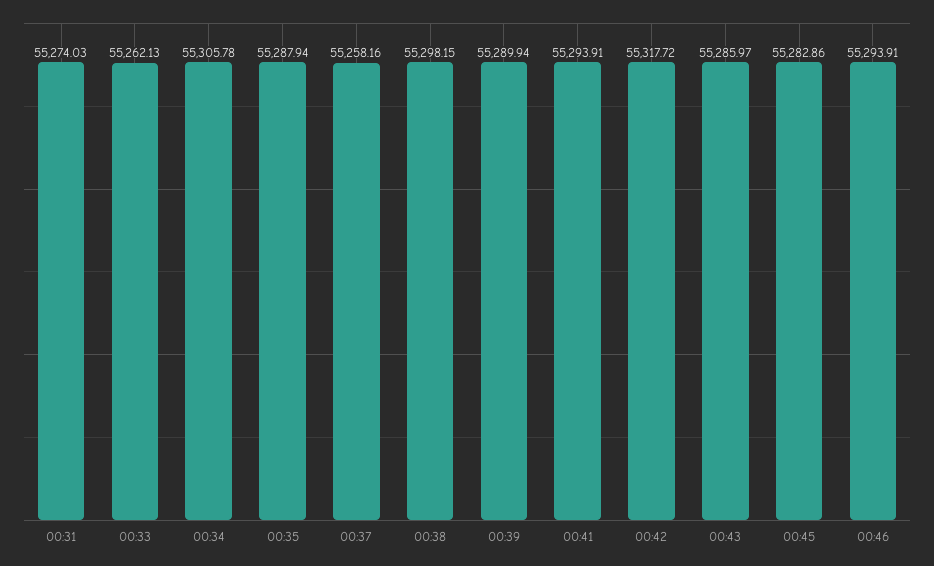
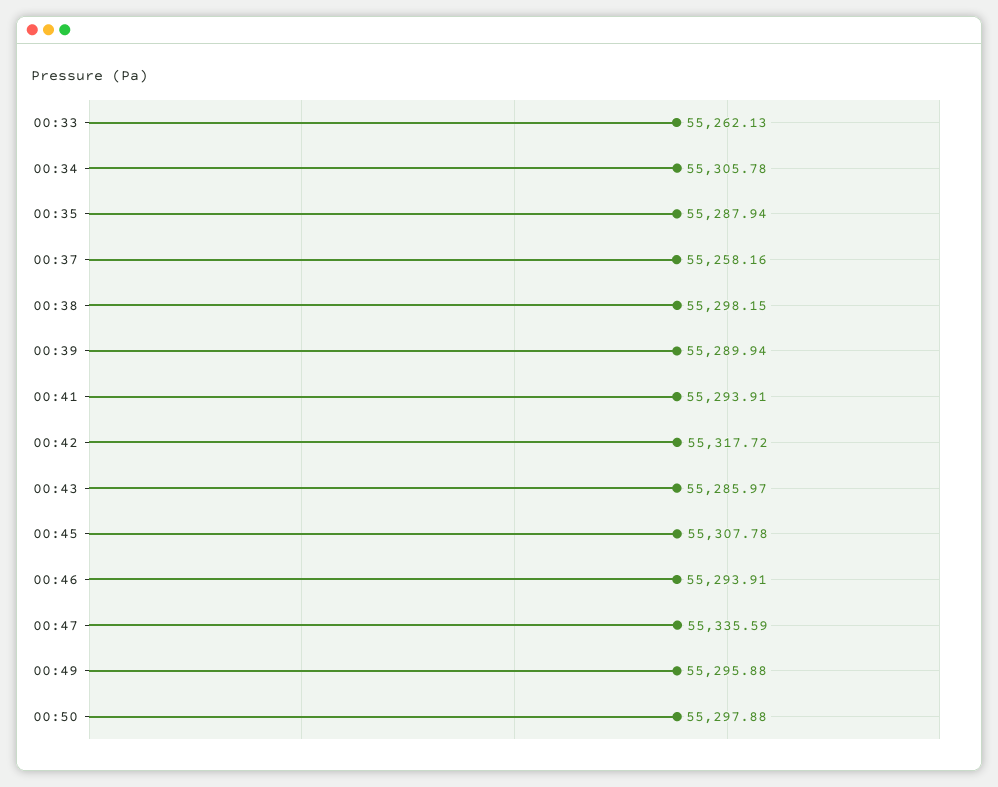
00:31: 55274.03 -> none
00:45: 55282.86 -> 55307.78
00:47: none -> 55335.59
00:49: none -> 55295.88
00:50: none -> 55297.88

